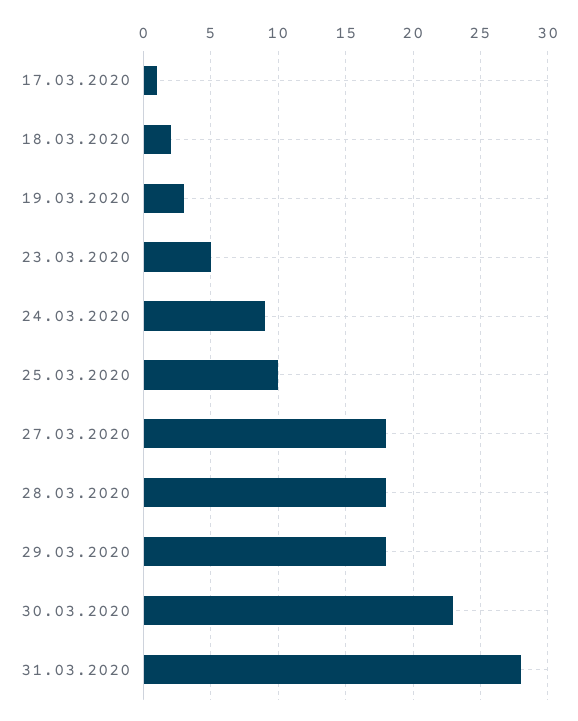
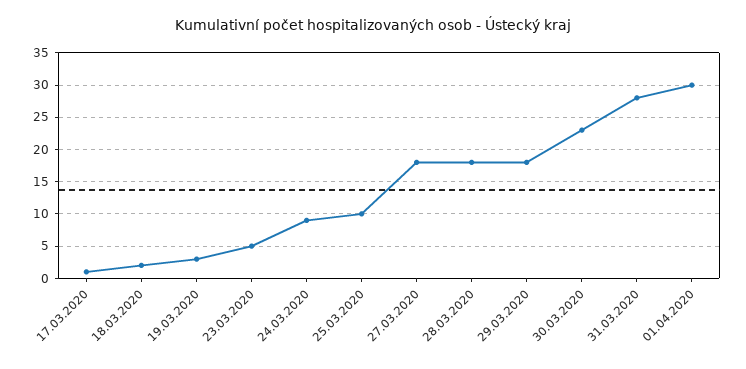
01.04.2020: none -> 30

